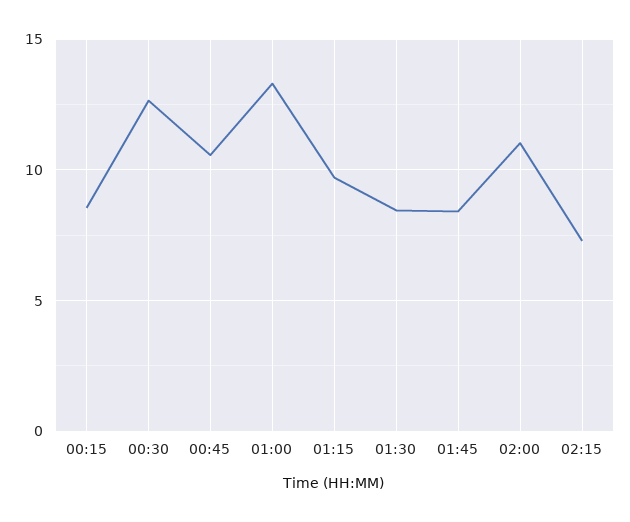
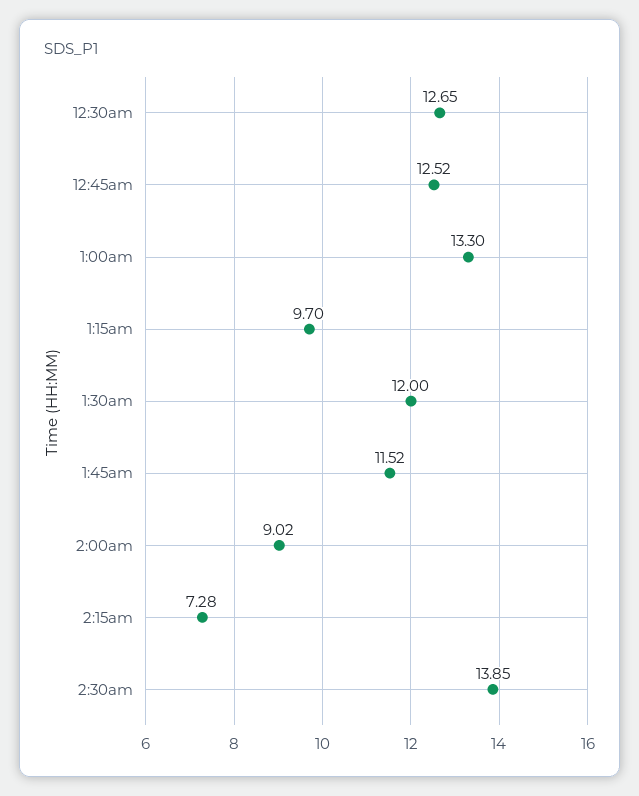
00:15: 8.5 -> none
00:45: 10.5 -> 12.52
01:30: 8.5 -> 12
01:45: 8.5 -> 11.52
02:00: 11 -> 9.02
2:30am: none -> 13.85

